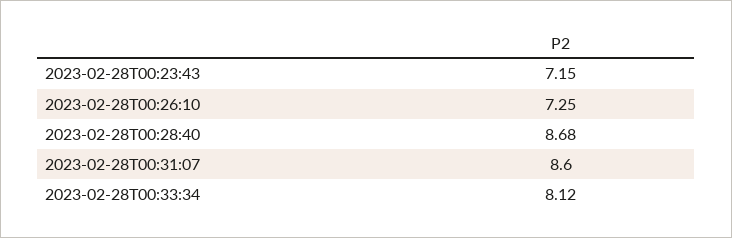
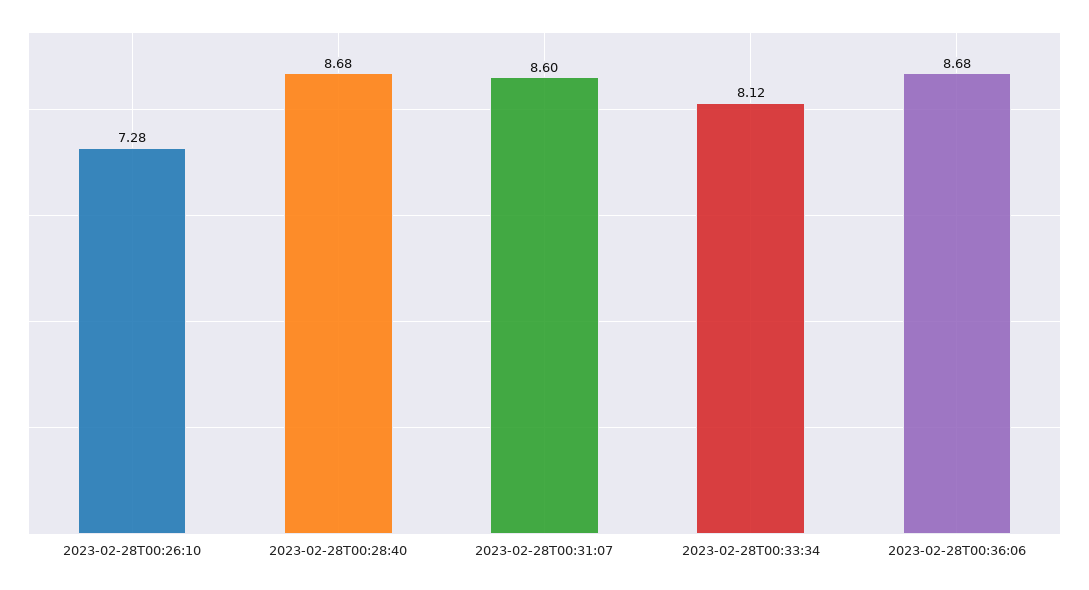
2023-02-28T00:23:43: 7.15 -> none
2023-02-28T00:26:10: 7.25 -> 7.28
2023-02-28T00:36:06: none -> 8.68

